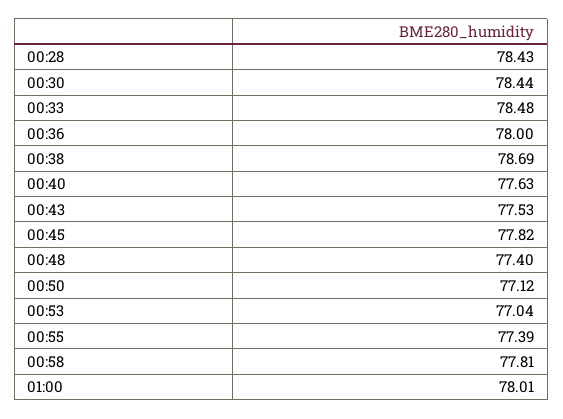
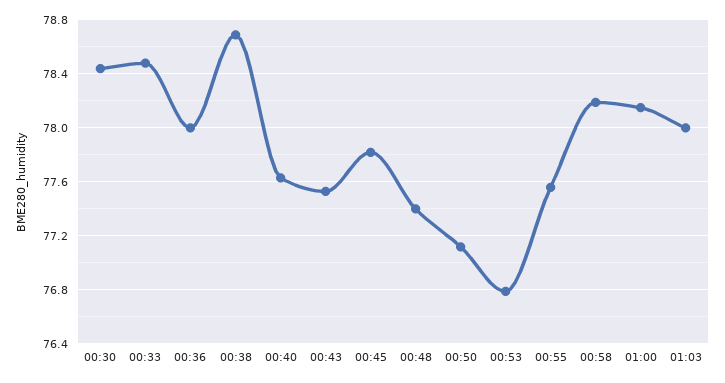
00:28: 78.43 -> none
00:53: 77.04 -> 76.8
00:55: 77.39 -> 77.55
00:58: 77.81 -> 78.2
01:00: 78.01 -> 78.15
01:03: none -> 78

